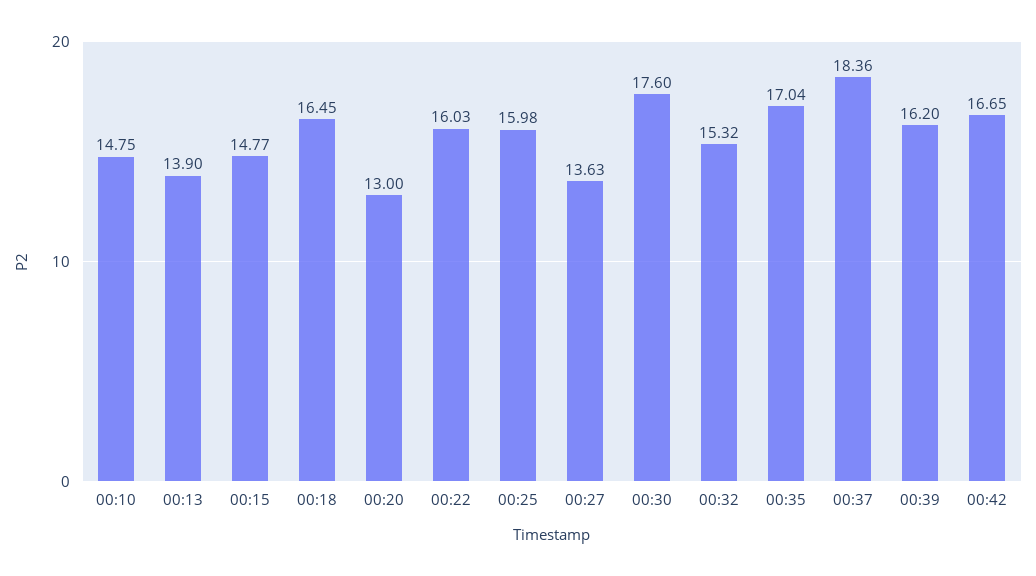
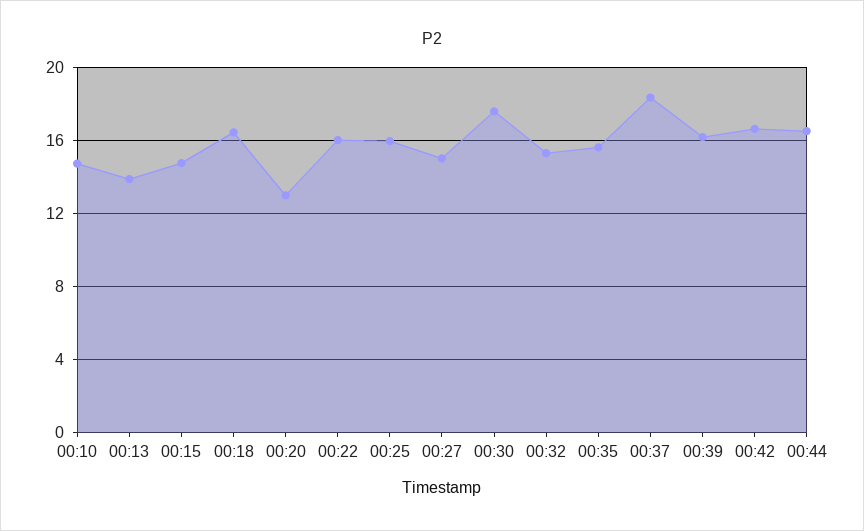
00:27: 13.63 -> 15
00:35: 17.04 -> 15.5
00:44: none -> 16.5

